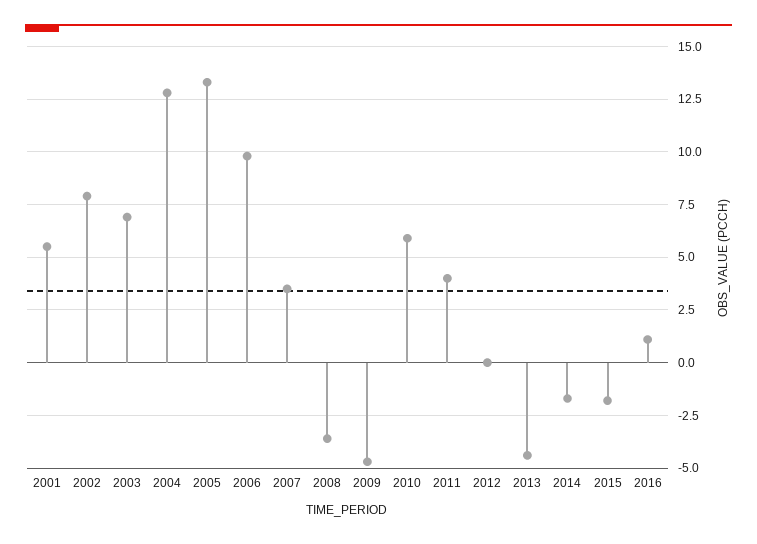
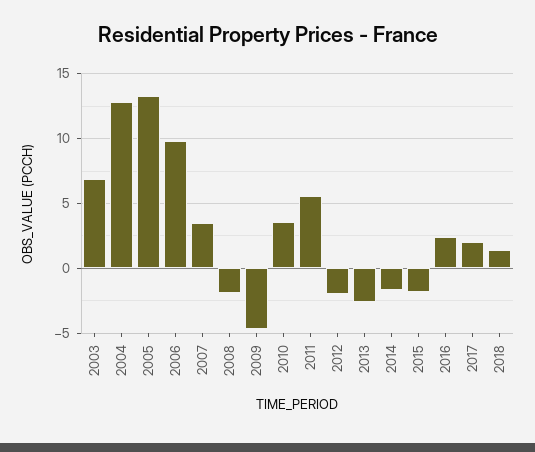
2001: 5.5 -> none
2002: 8 -> none
2008: -3.5 -> -2
2010: 6 -> 3.5
2011: 4 -> 5.5
2012: 0 -> -2
2013: -4.5 -> -2.5
2016: 1 -> 2.5
2017: none -> 2
2018: none -> 1.5

